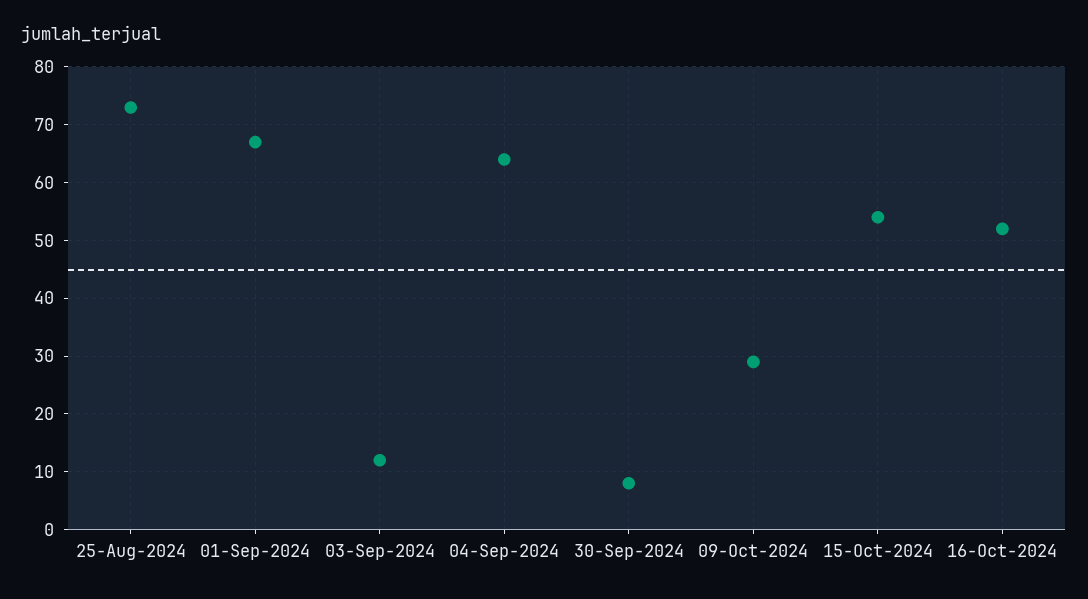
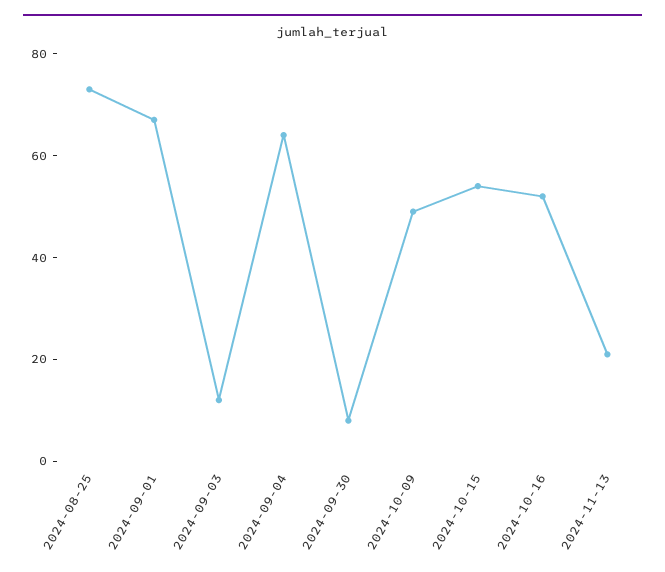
09-Oct-2024: 30 -> 50
2024-11-13: none -> 20

